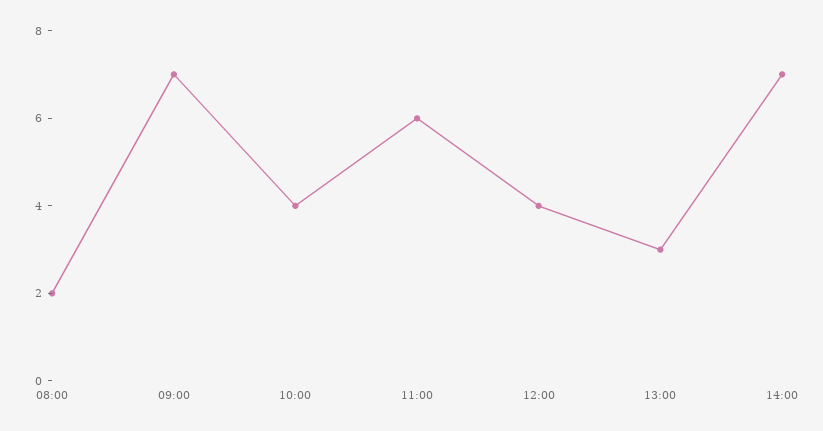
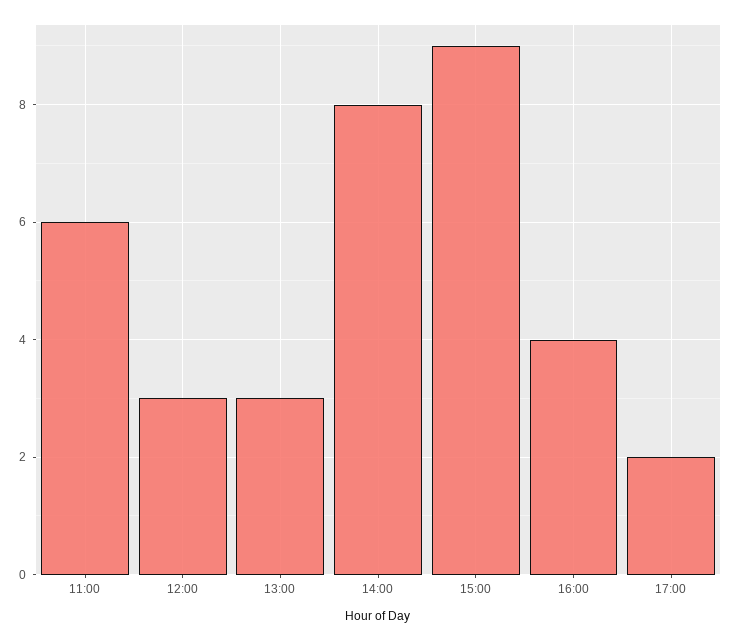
08:00: 2 -> none
09:00: 7 -> none
10:00: 4 -> none
12:00: 4 -> 3
14:00: 7 -> 8
15:00: none -> 9
16:00: none -> 4
17:00: none -> 2

